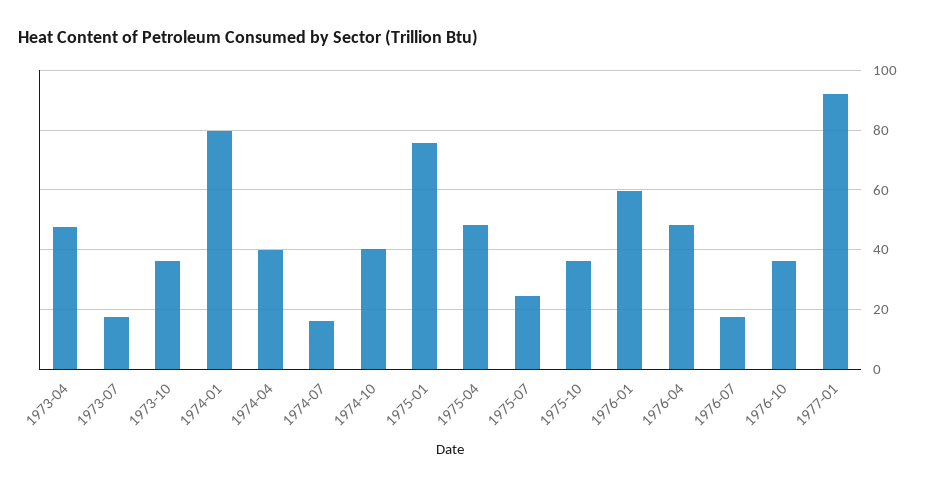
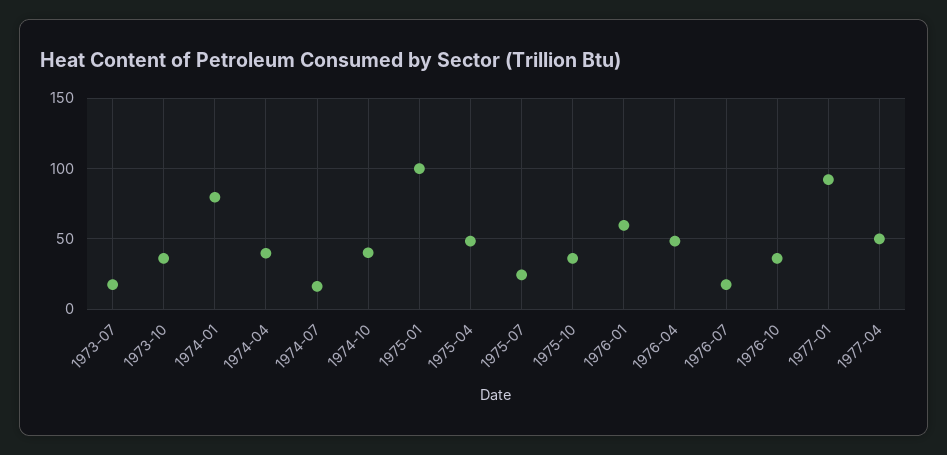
1973-04: 47.5 -> none
1975-01: 75 -> 100
1977-04: none -> 50

